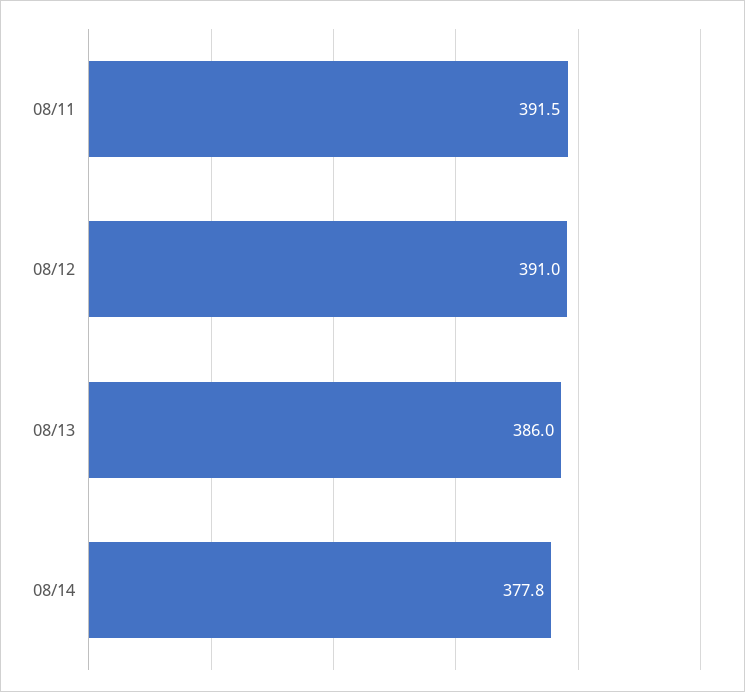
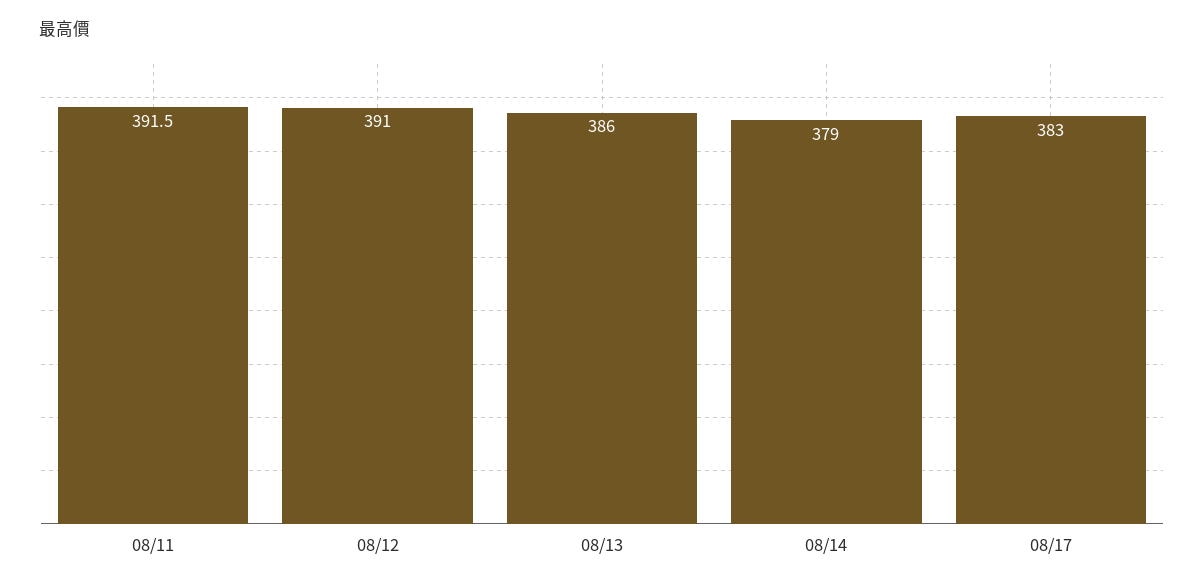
08/14: 377.8 -> 379
08/17: none -> 383

